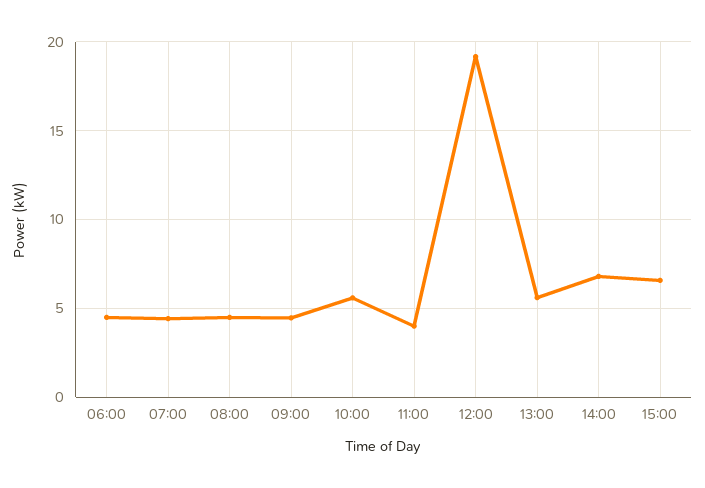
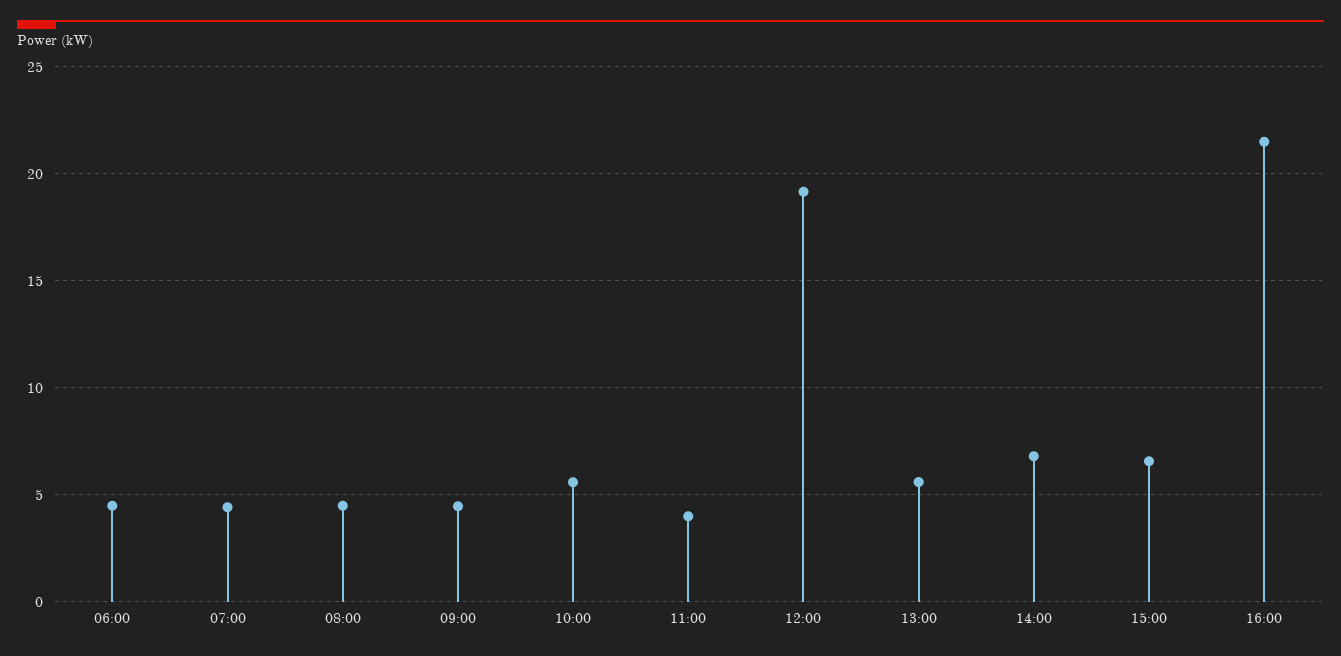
16:00: none -> 21.5

